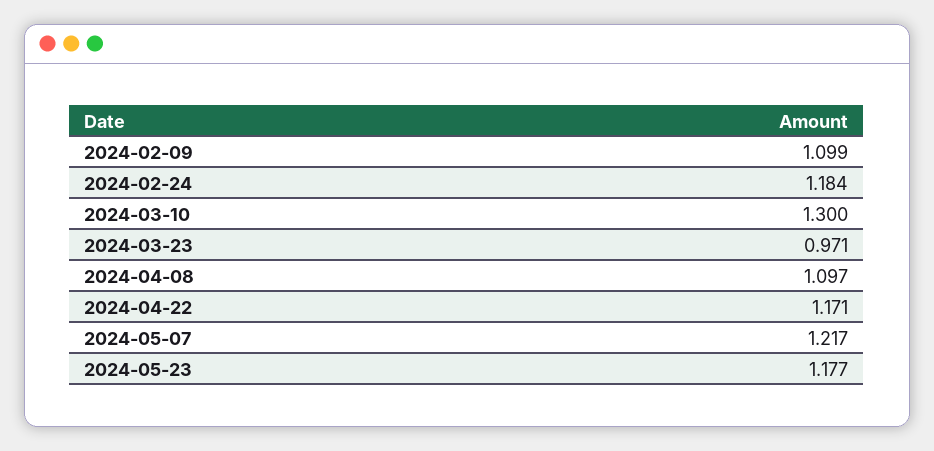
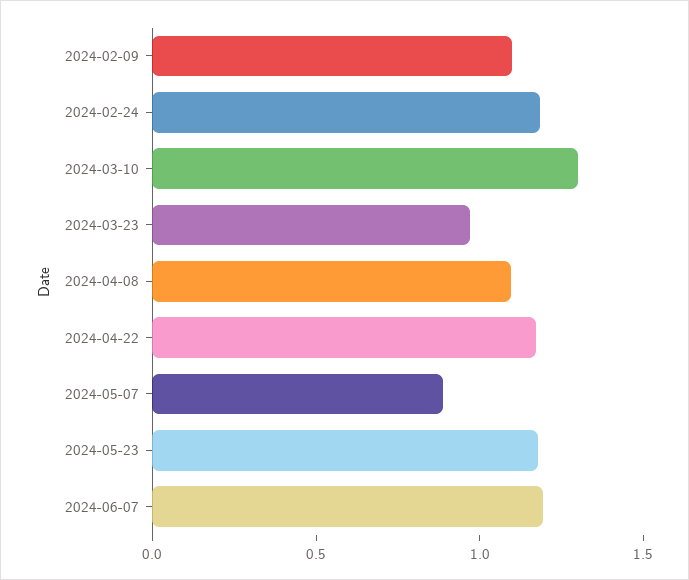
2024-05-07: 1.217 -> 0.9
2024-06-07: none -> 1.2

